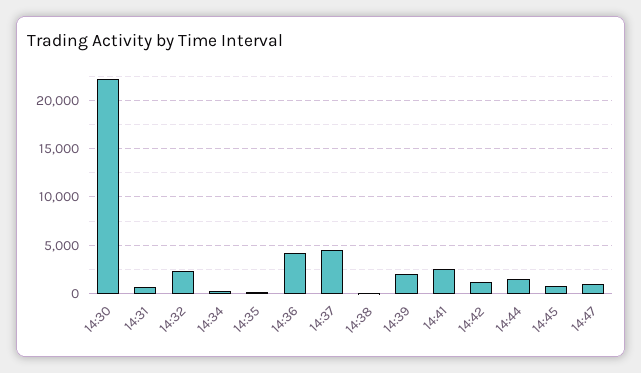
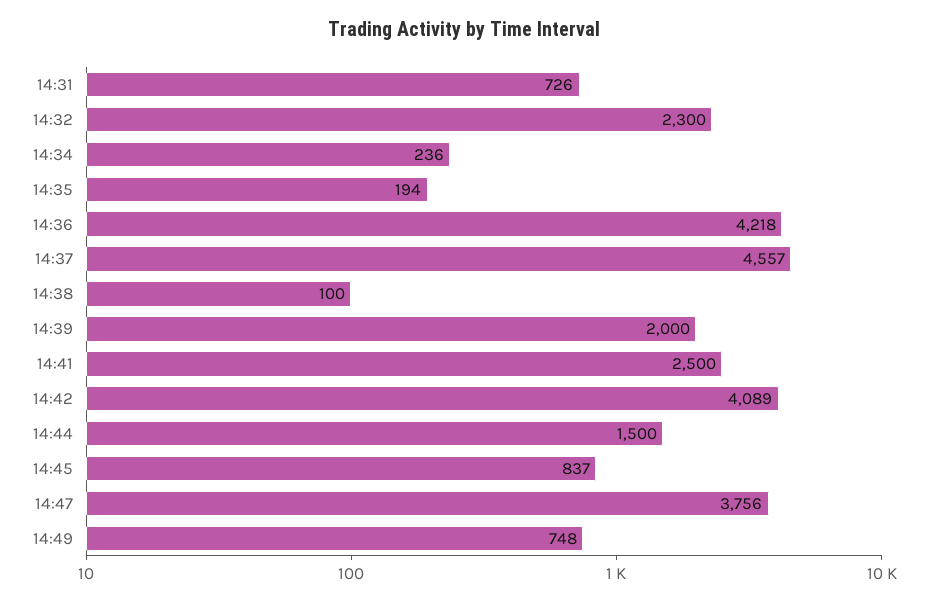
14:30: 22000 -> none
14:42: 1000 -> 4089
14:47: 1000 -> 3756
14:49: none -> 748

